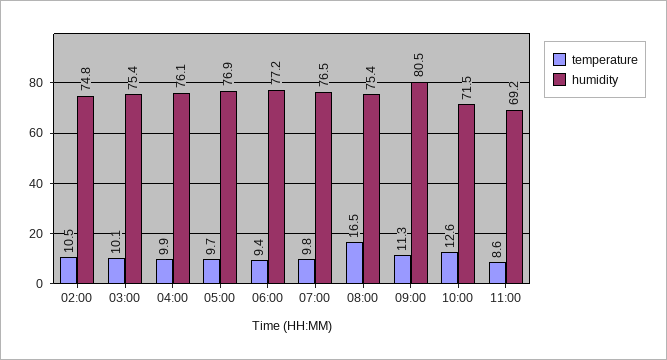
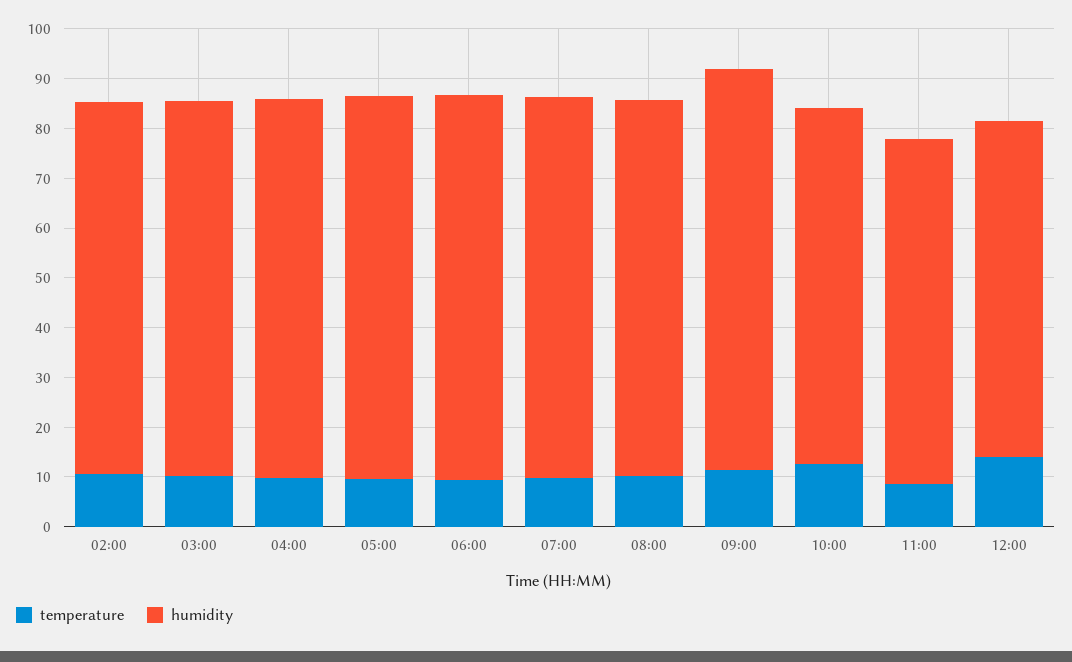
temperature, 08:00: 16.5 -> 10
temperature, 12:00: none -> 14
humidity, 12:00: none -> 68

